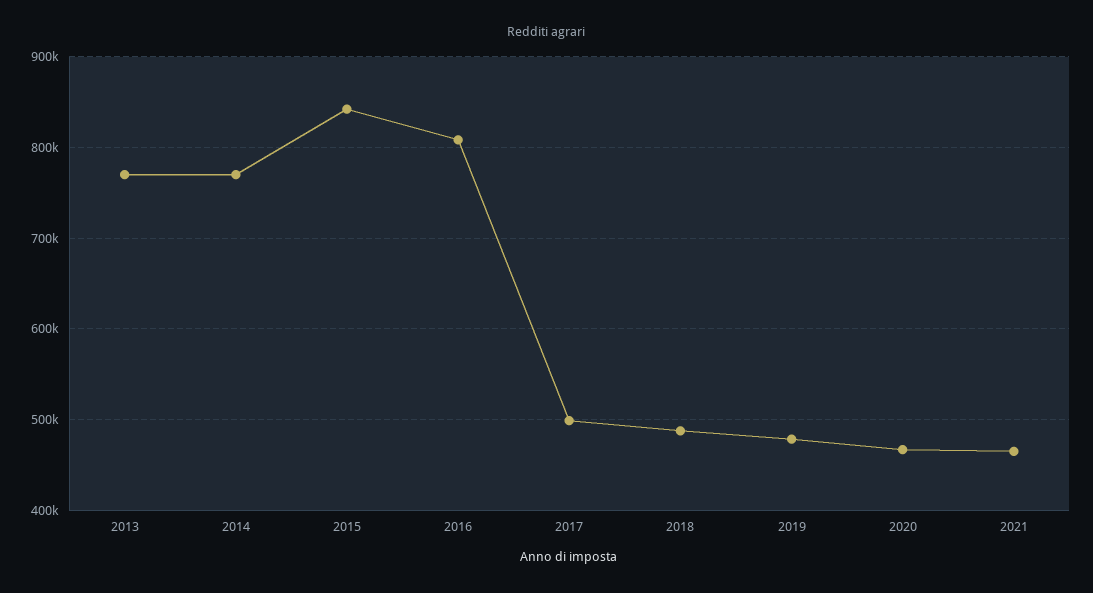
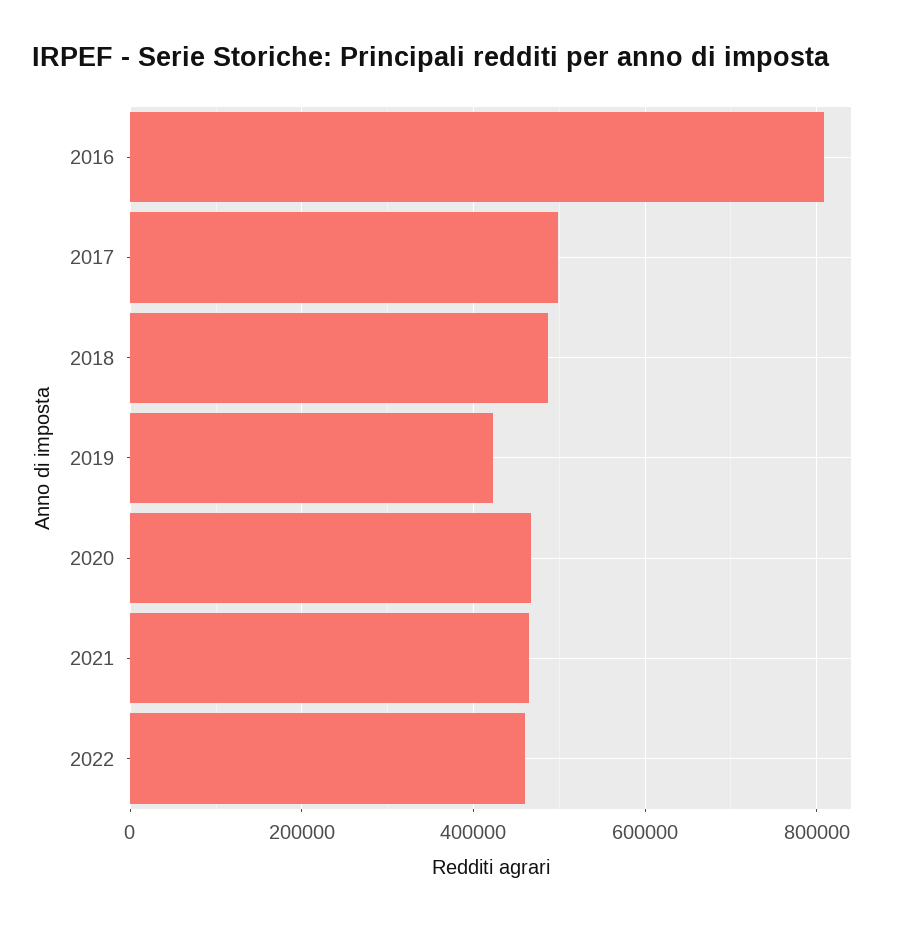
2013: 770000 -> none
2014: 770000 -> none
2015: 840000 -> none
2019: 480000 -> 420000
2022: none -> 460000

